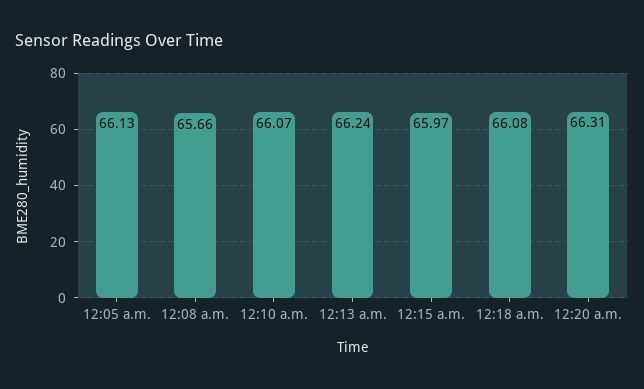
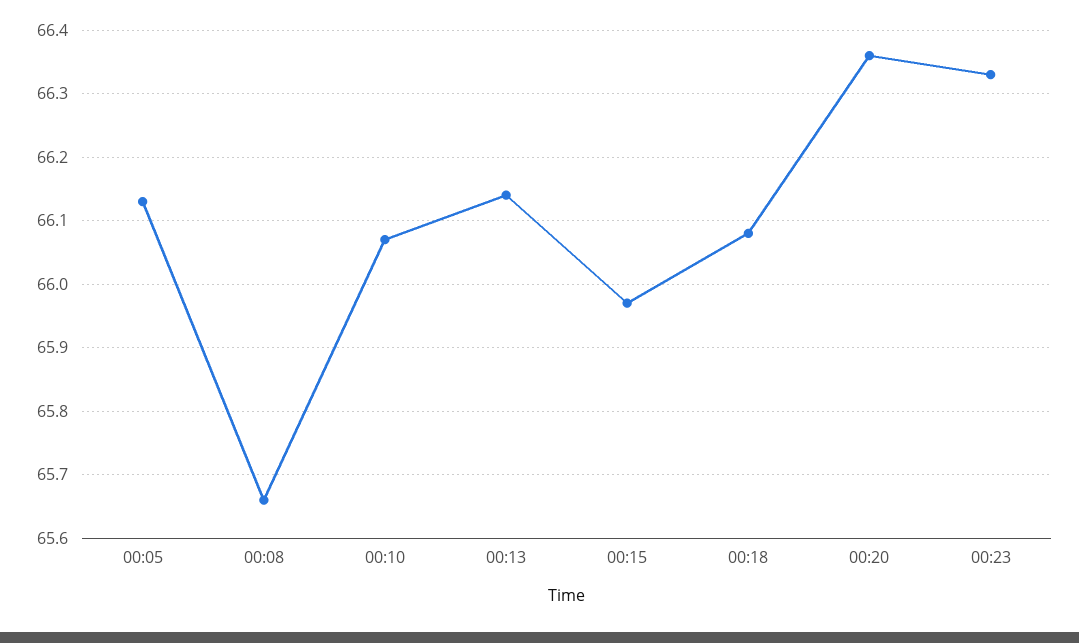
12:13 a.m.: 66.24 -> 66.14
12:20 a.m.: 66.31 -> 66.36
00:23: none -> 66.33

